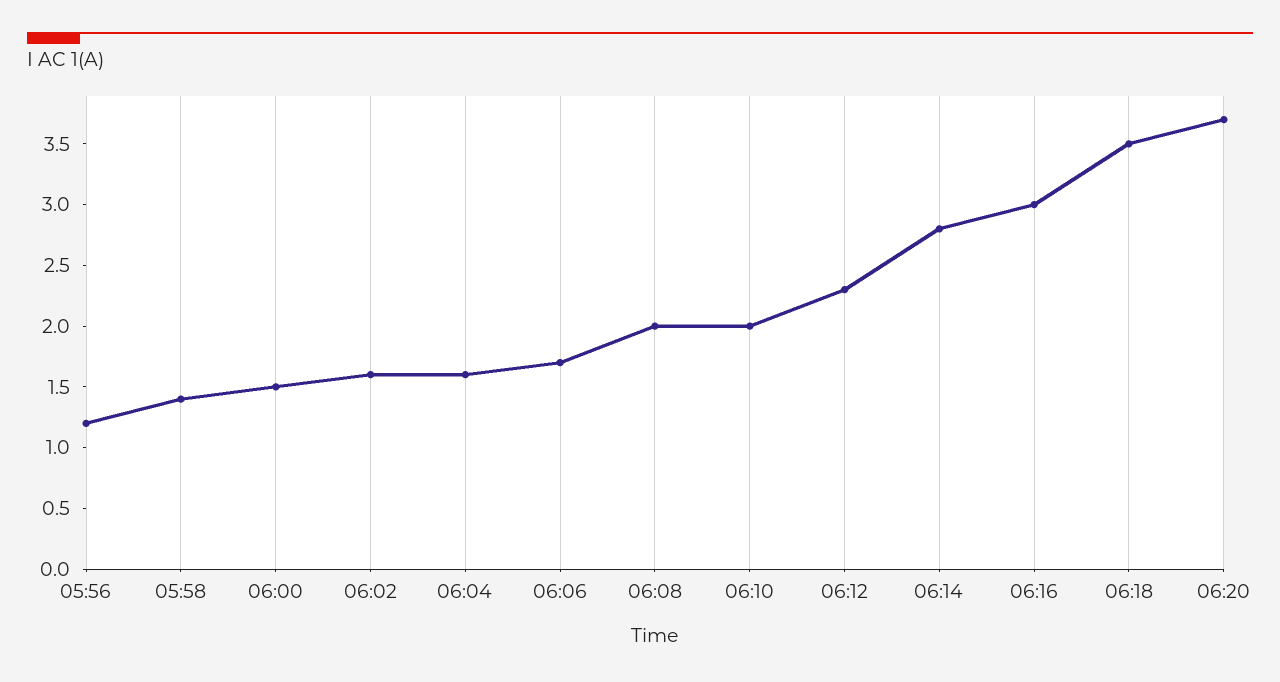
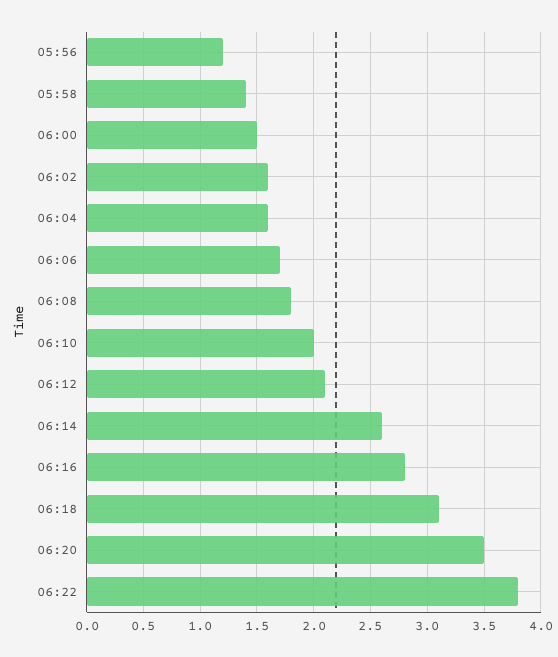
06:08: 2 -> 1.8
06:12: 2.3 -> 2.1
06:14: 2.8 -> 2.6
06:16: 3 -> 2.8
06:18: 3.5 -> 3.1
06:20: 3.7 -> 3.5
06:22: none -> 3.8

